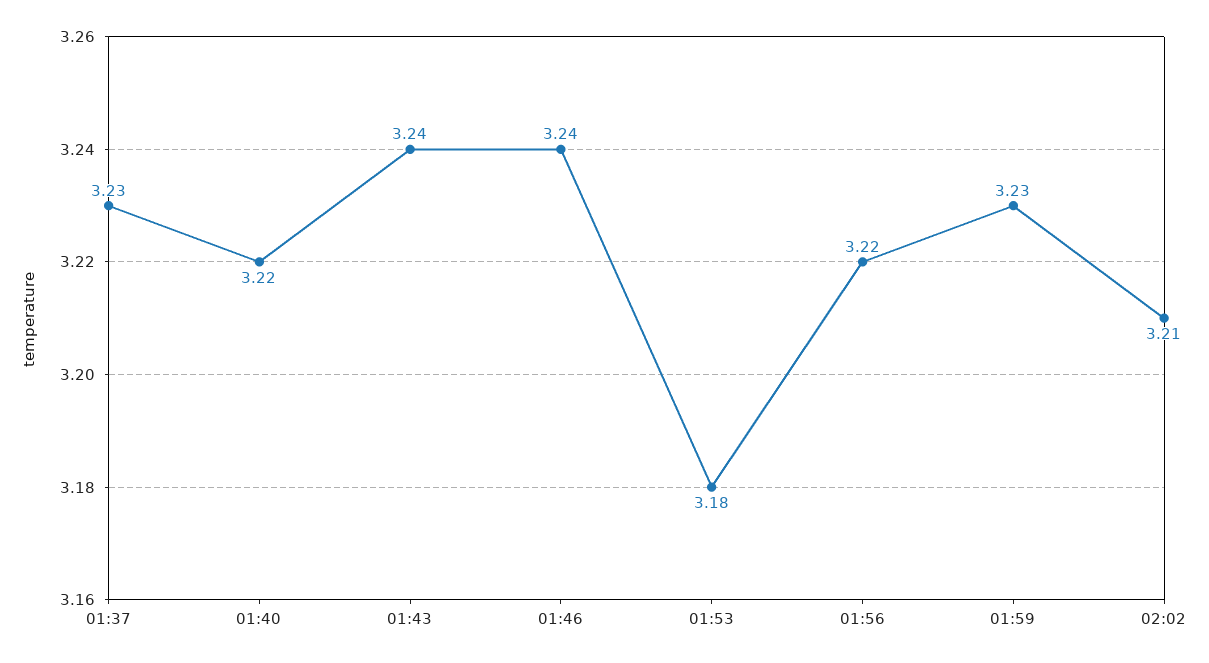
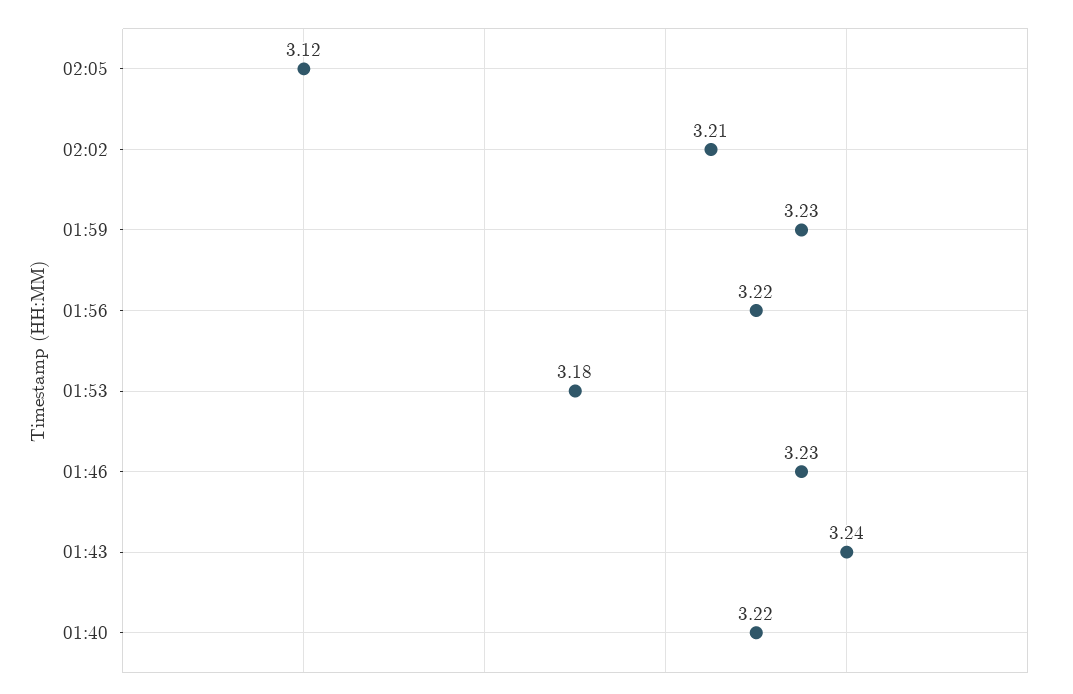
01:37: 3.23 -> none
01:46: 3.24 -> 3.23
02:05: none -> 3.12

